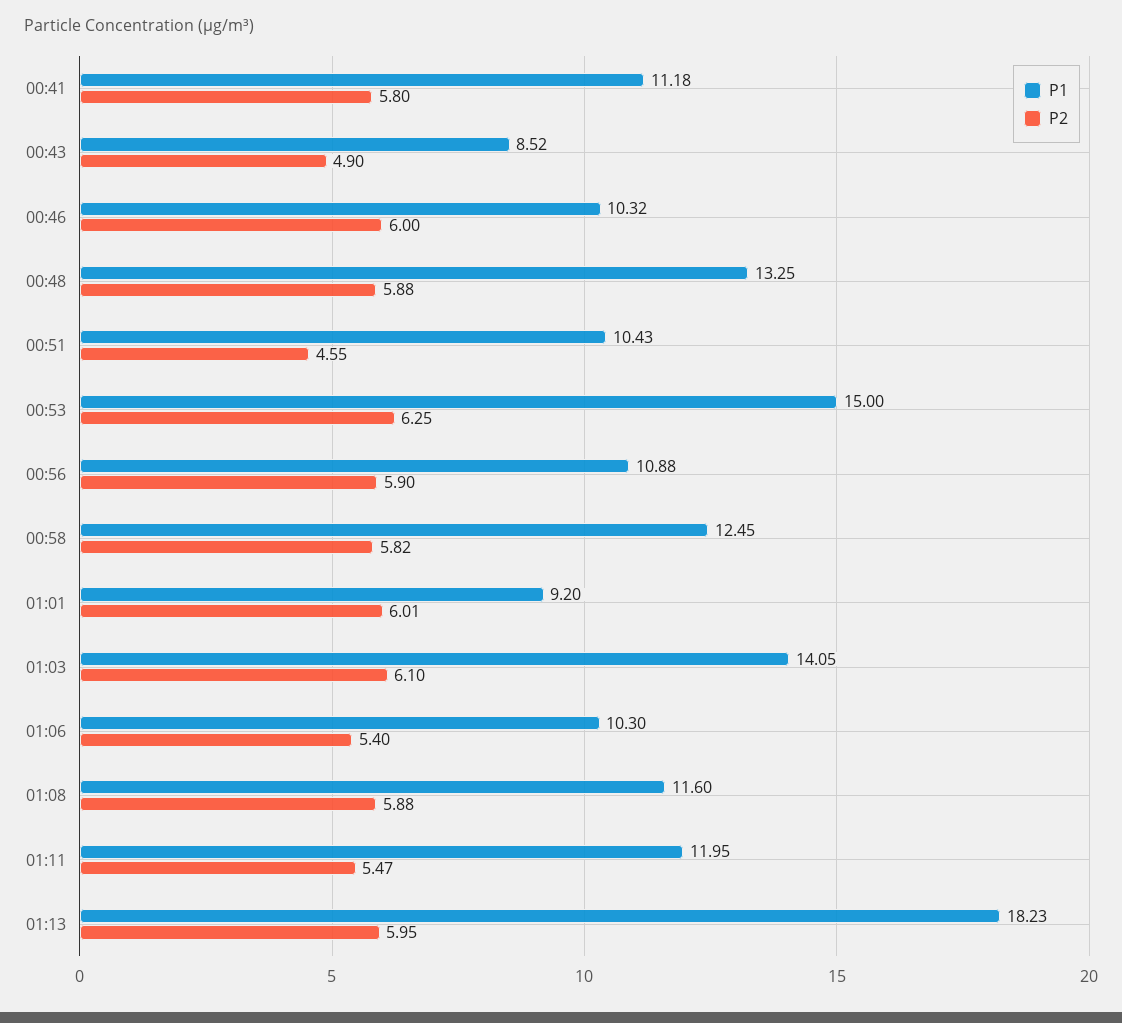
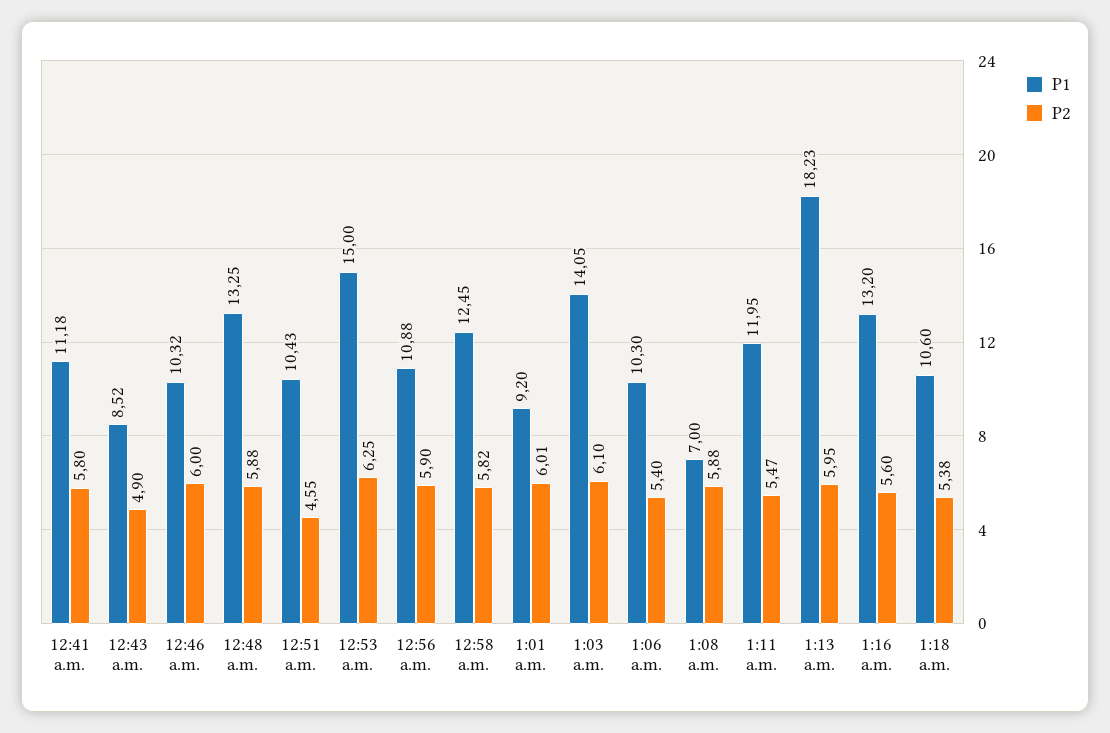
P1, 01:08: 11.6 -> 7
P1, 1:16 a.m.: none -> 13.2
P2, 1:16 a.m.: none -> 5.6
P1, 1:18 a.m.: none -> 10.6
P2, 1:18 a.m.: none -> 5.38

